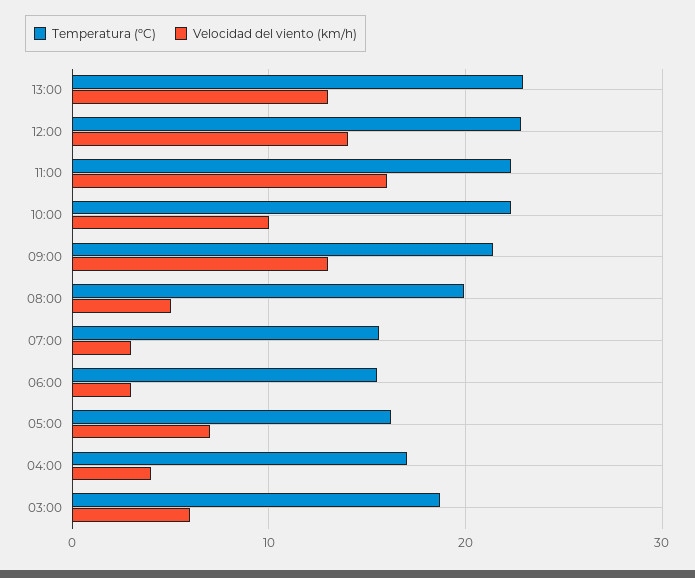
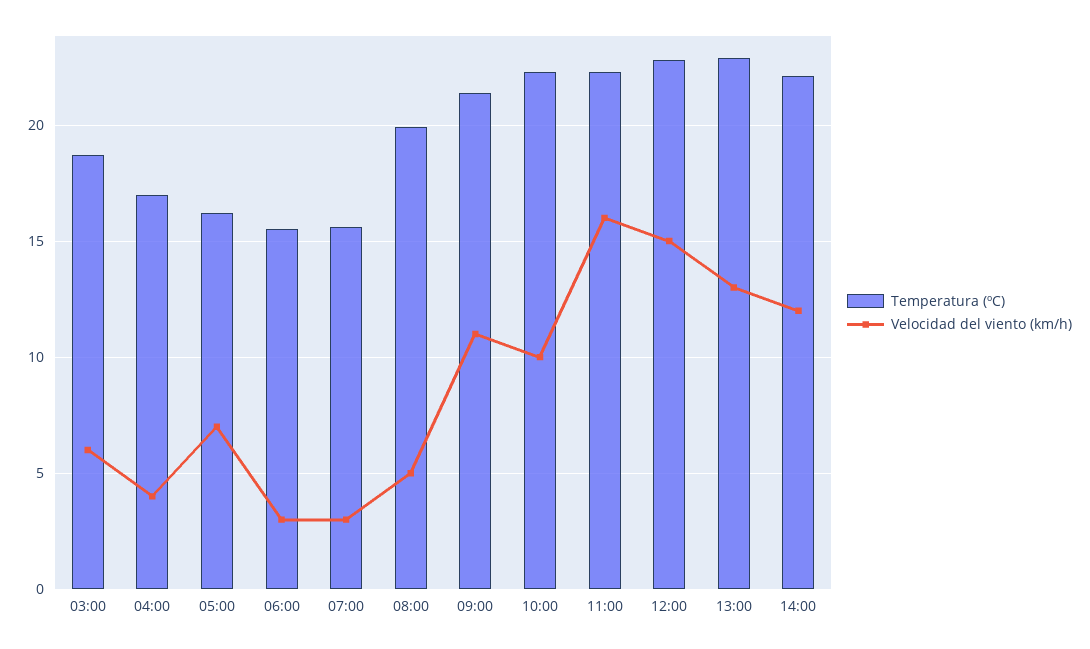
Velocidad del viento (km/h), 12:00: 14 -> 15
Velocidad del viento (km/h), 09:00: 13 -> 11
Temperatura (ºC), 14:00: none -> 22
Velocidad del viento (km/h), 14:00: none -> 12

